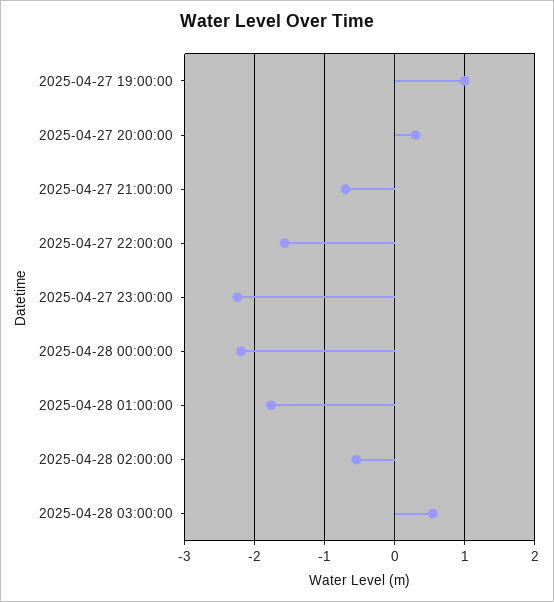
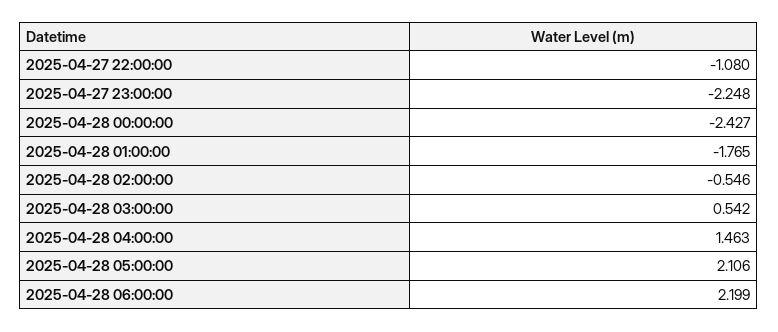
2025-04-27 19:00:00: 1 -> none
2025-04-27 20:00:00: 0.3 -> none
2025-04-27 21:00:00: -0.7 -> none
2025-04-27 22:00:00: -1.6 -> -1.08
2025-04-28 00:00:00: -2.2 -> -2.427
2025-04-28 04:00:00: none -> 1.463
2025-04-28 05:00:00: none -> 2.106
2025-04-28 06:00:00: none -> 2.199

